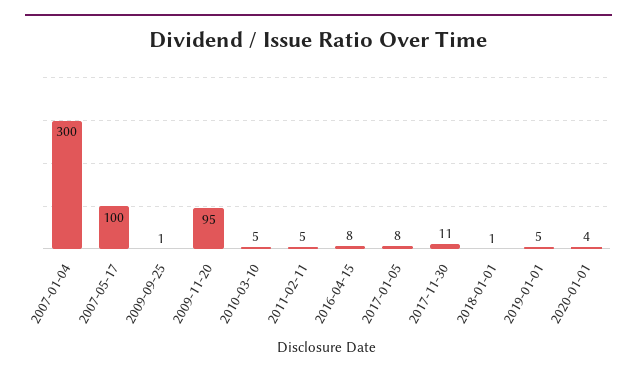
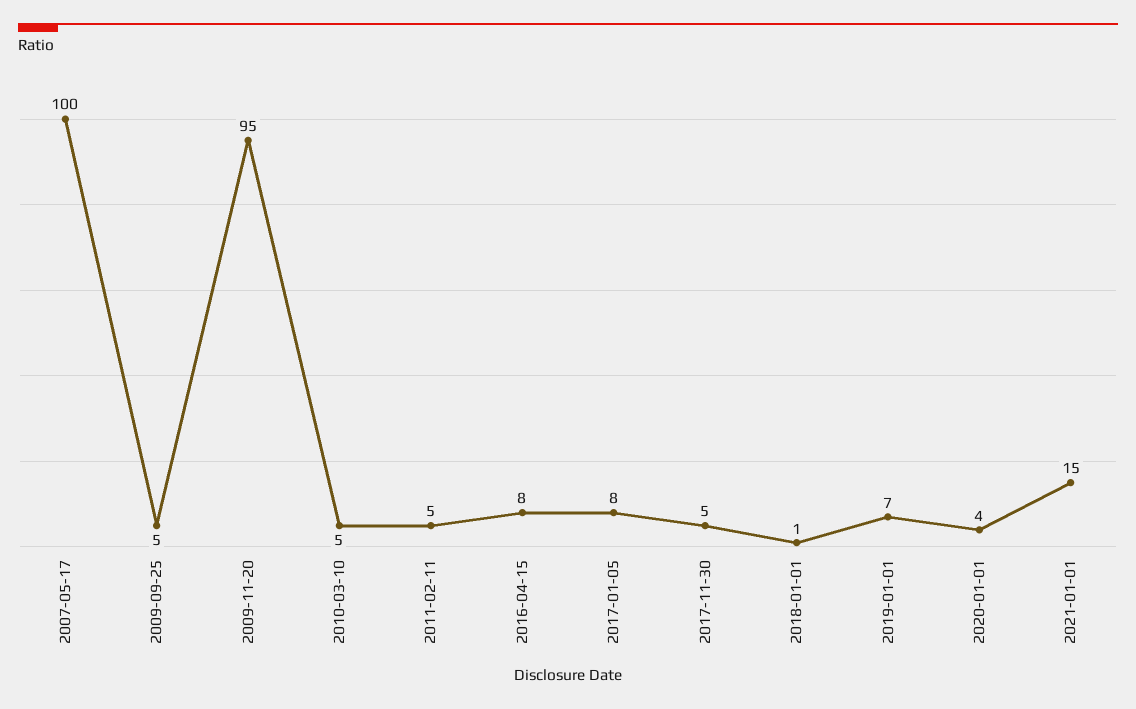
2007-01-04: 300 -> none
2009-09-25: 1 -> 5
2017-11-30: 11 -> 5
2019-01-01: 5 -> 7
2021-01-01: none -> 15

